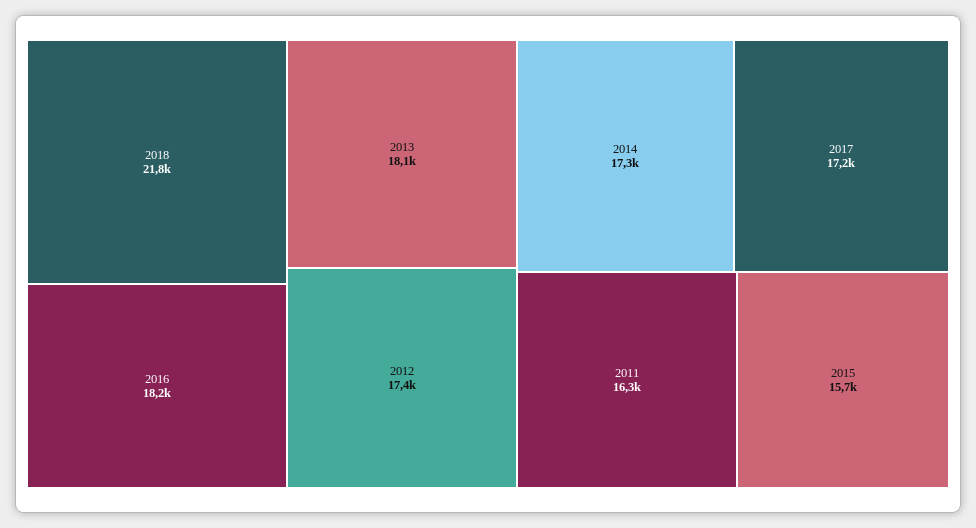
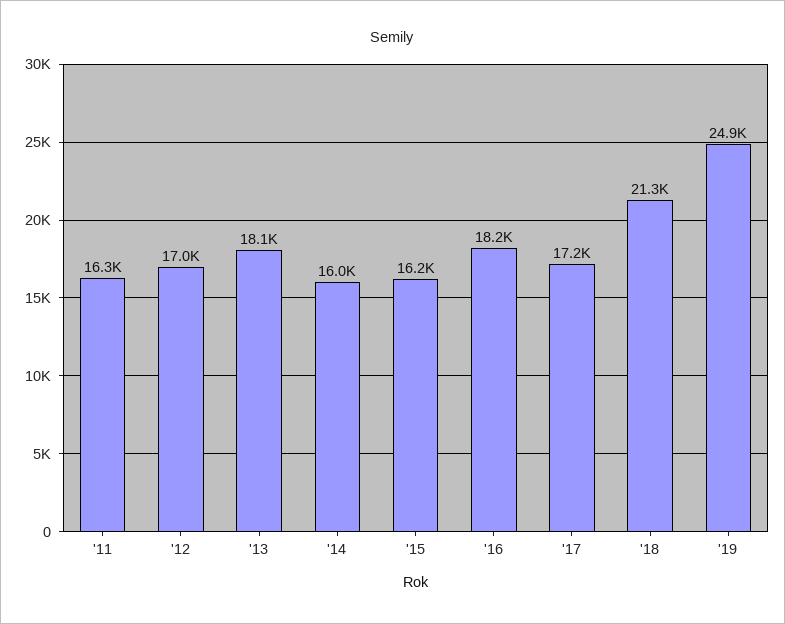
2018: 21800 -> 21300
2012: 17400 -> 17000
2014: 17300 -> 16000
2015: 15700 -> 16200
'19: none -> 24900

